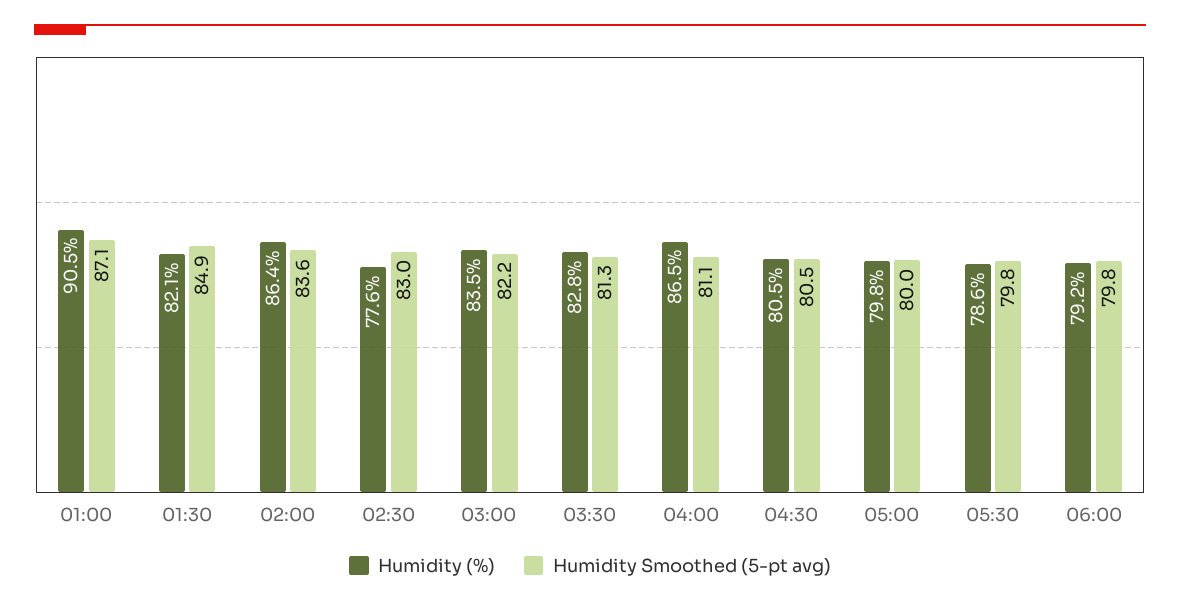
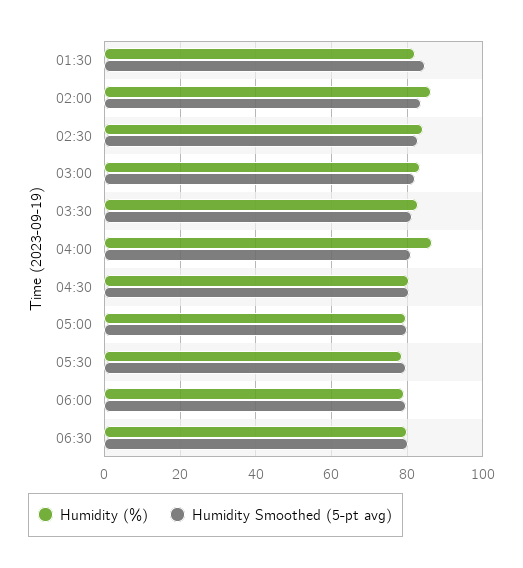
Humidity (%), 01:00: 90.5 -> none
Humidity Smoothed (5-pt avg), 01:00: 87.1 -> none
Humidity (%), 02:30: 77.6 -> 84
Humidity (%), 06:30: none -> 80
Humidity Smoothed (5-pt avg), 06:30: none -> 80

